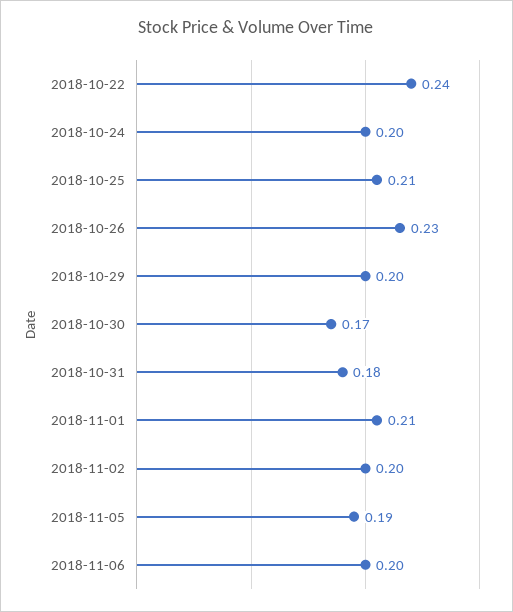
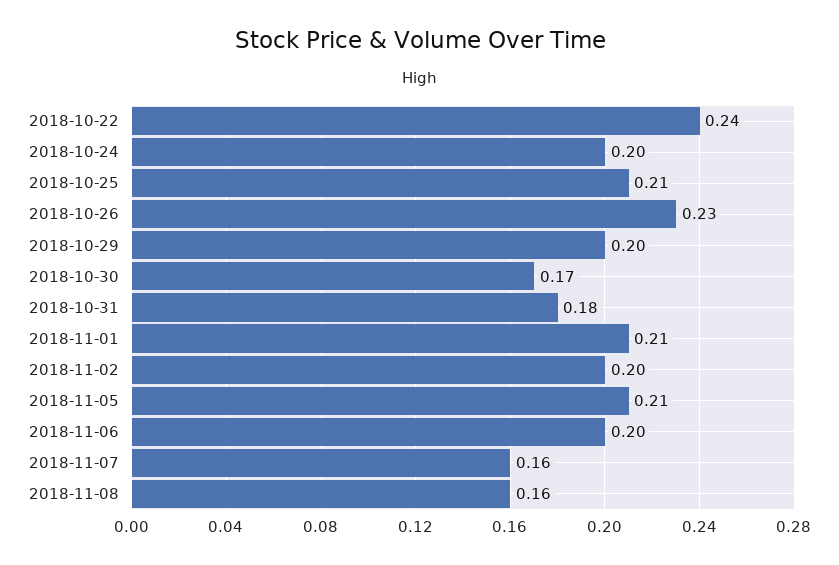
2018-11-05: 0.19 -> 0.21
2018-11-07: none -> 0.16
2018-11-08: none -> 0.16

